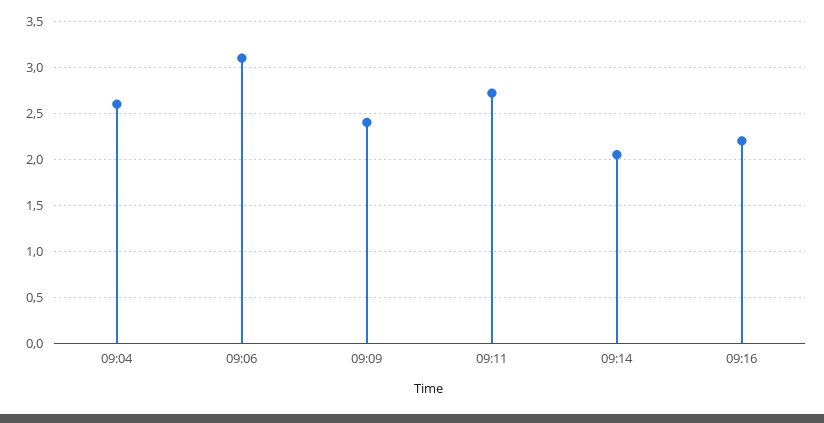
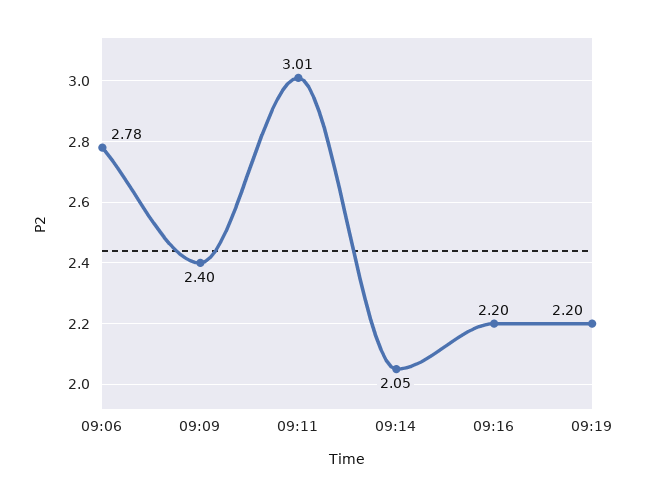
09:04: 2.6 -> none
09:06: 3.1 -> 2.78
09:11: 2.7 -> 3.01
09:19: none -> 2.2

